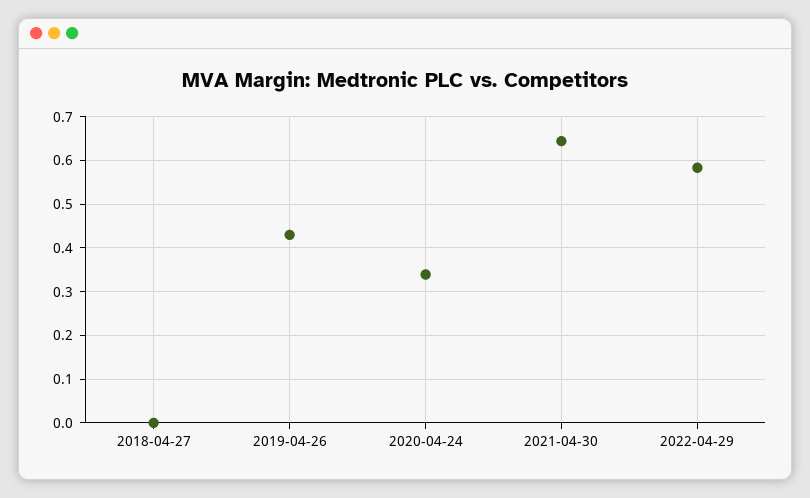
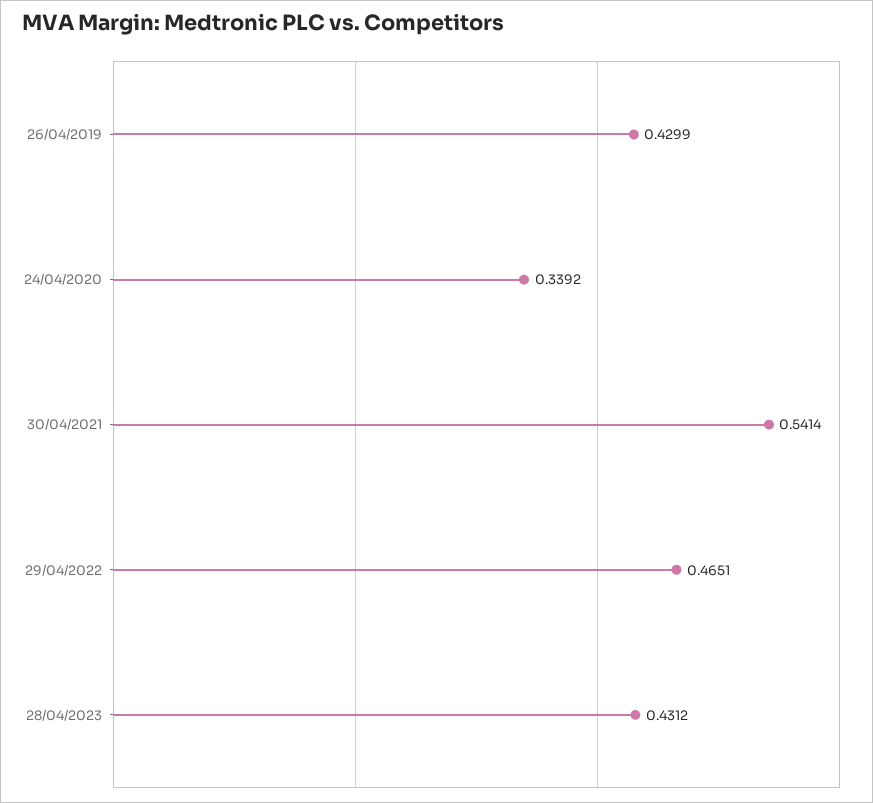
2018-04-27: 0 -> none
2021-04-30: 0.64 -> 0.5414
2022-04-29: 0.58 -> 0.4651
28/04/2023: none -> 0.4312

